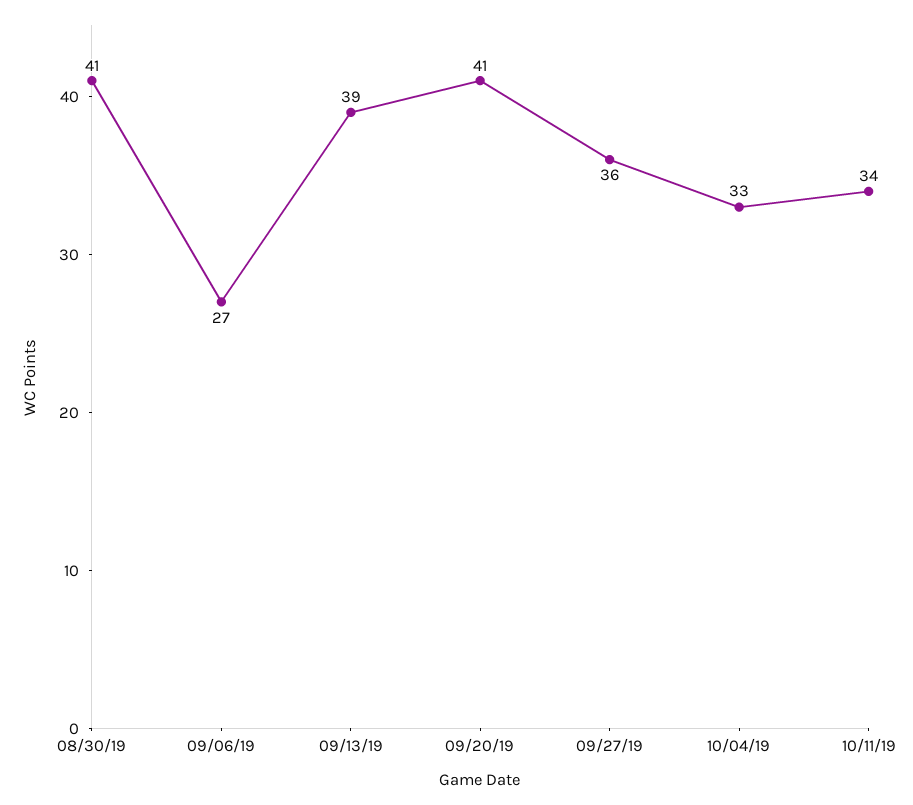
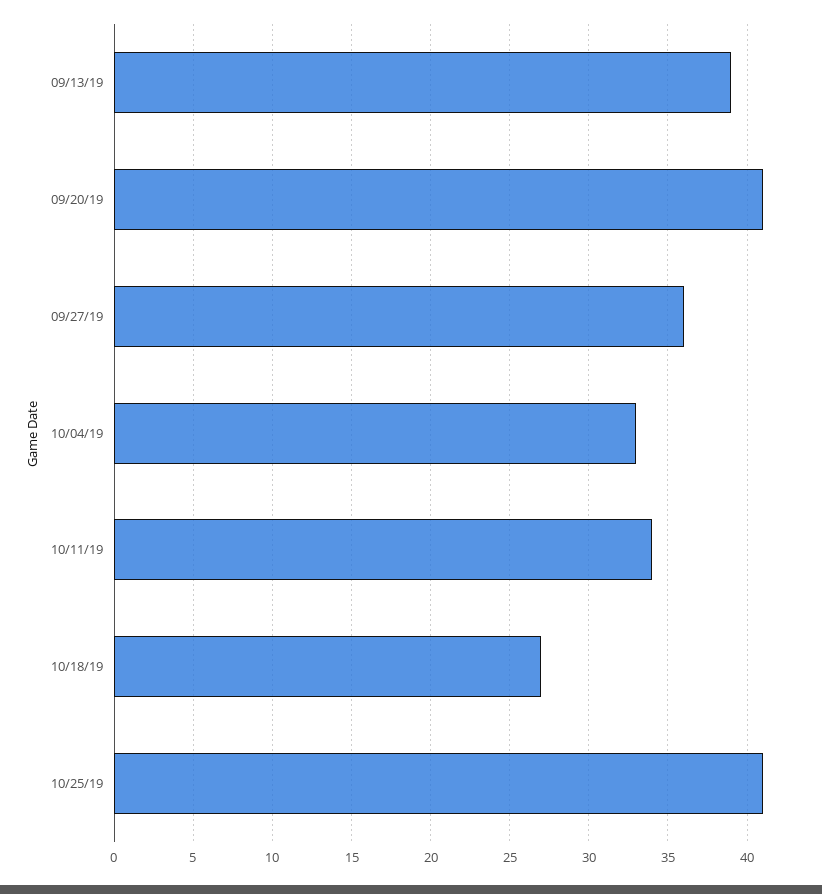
08/30/19: 41 -> none
09/06/19: 27 -> none
10/18/19: none -> 27
10/25/19: none -> 41

